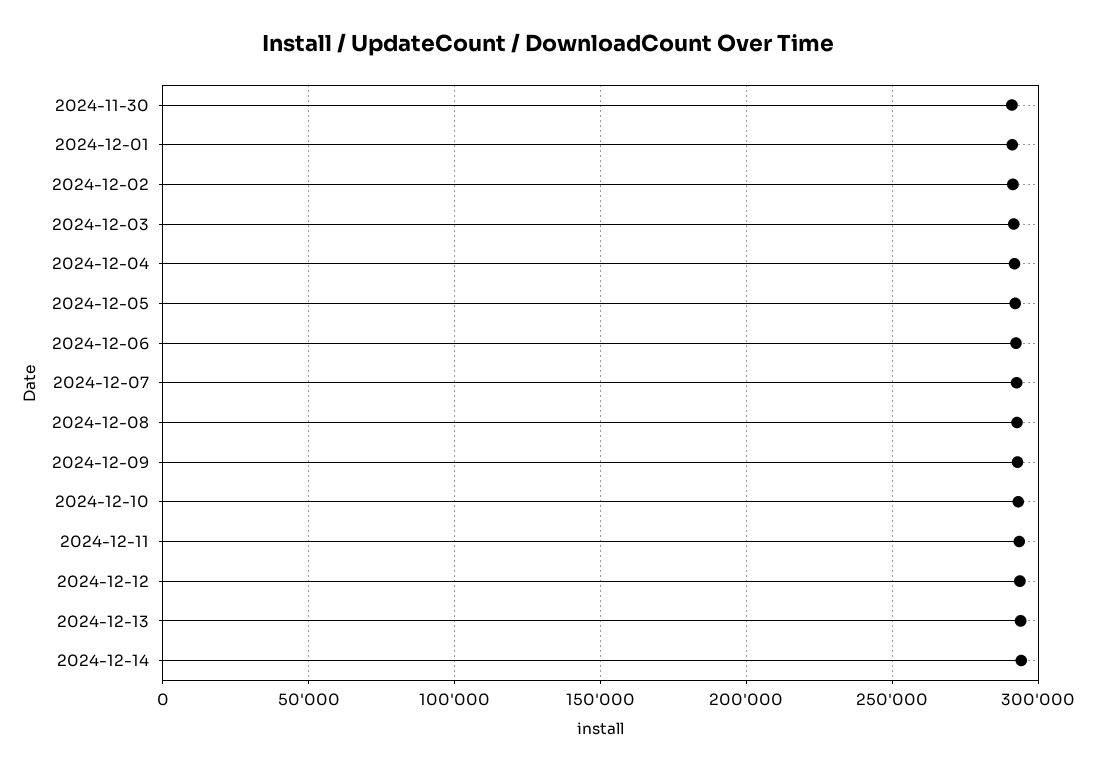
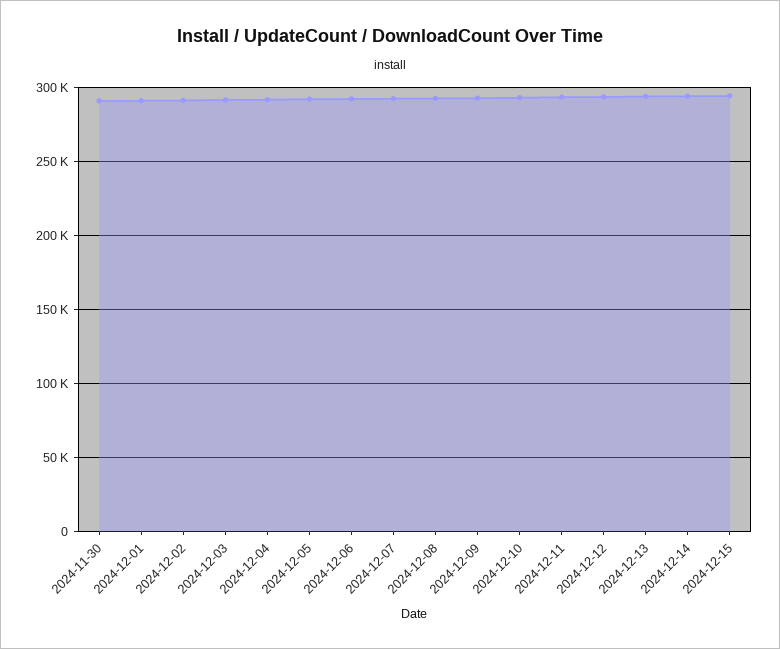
2024-12-15: none -> 295000

